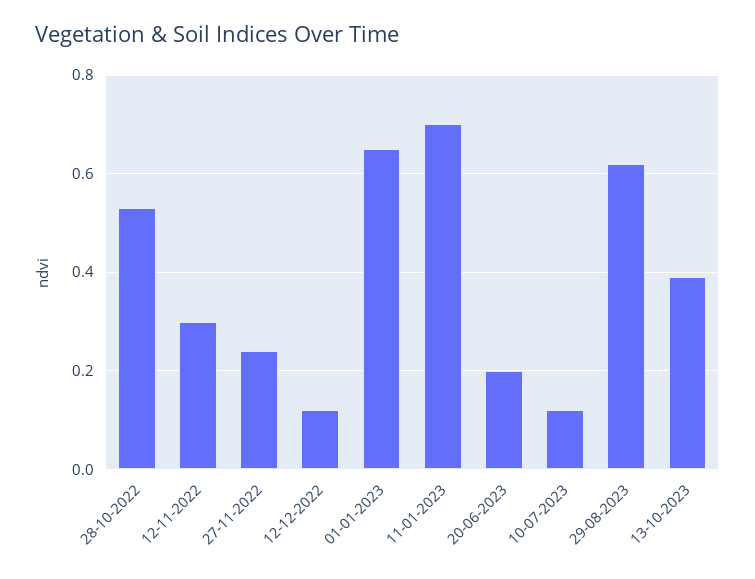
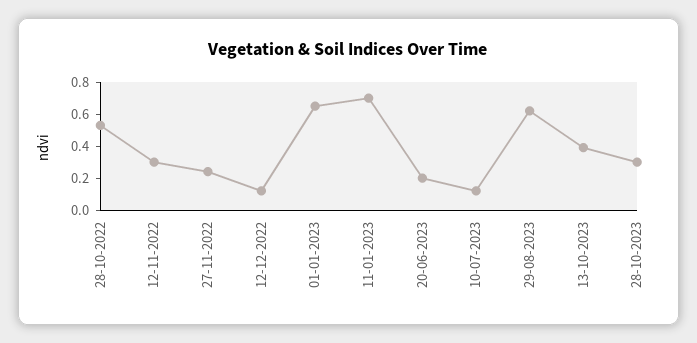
28-10-2023: none -> 0.3

